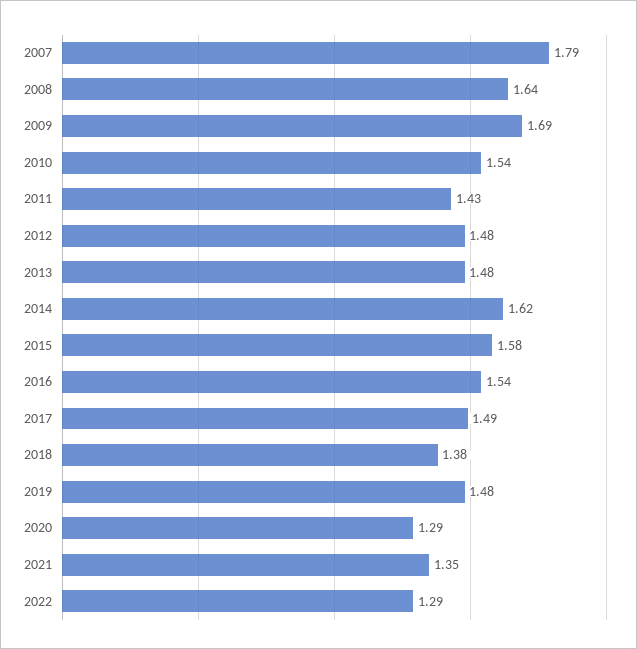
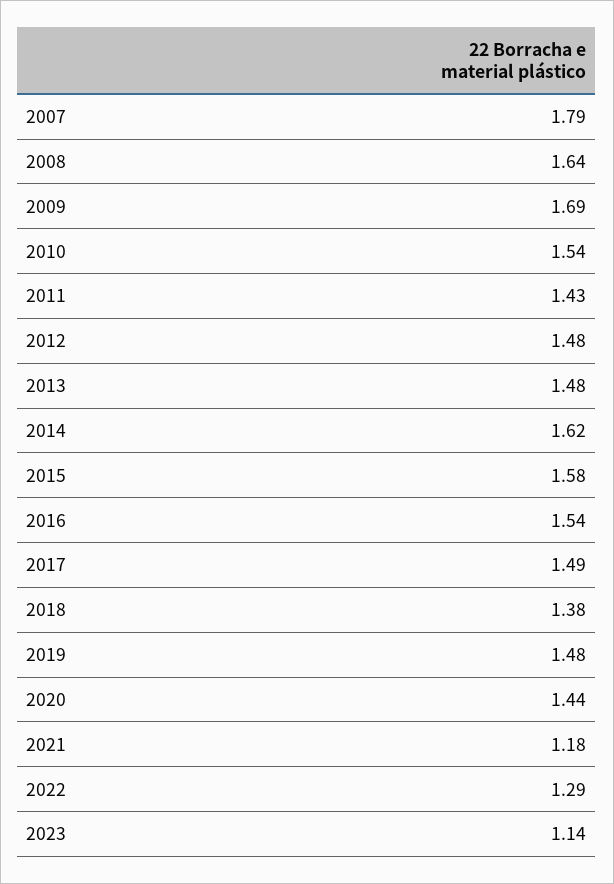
2020: 1.29 -> 1.44
2021: 1.35 -> 1.18
2023: none -> 1.14

